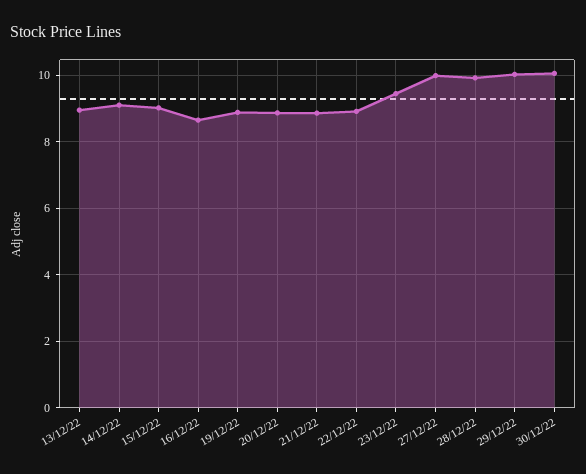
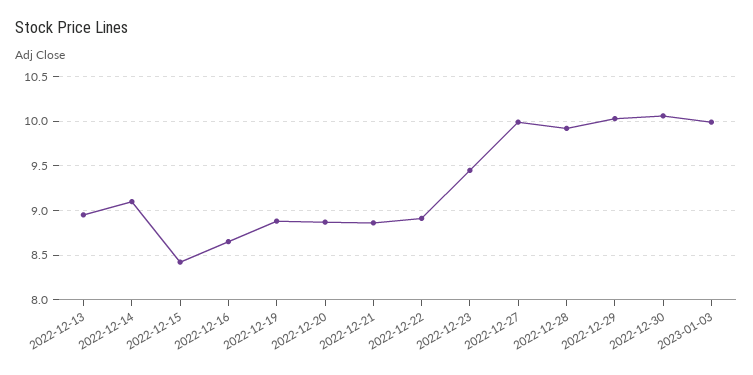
15/12/22: 9 -> 8.4
2023-01-03: none -> 10

